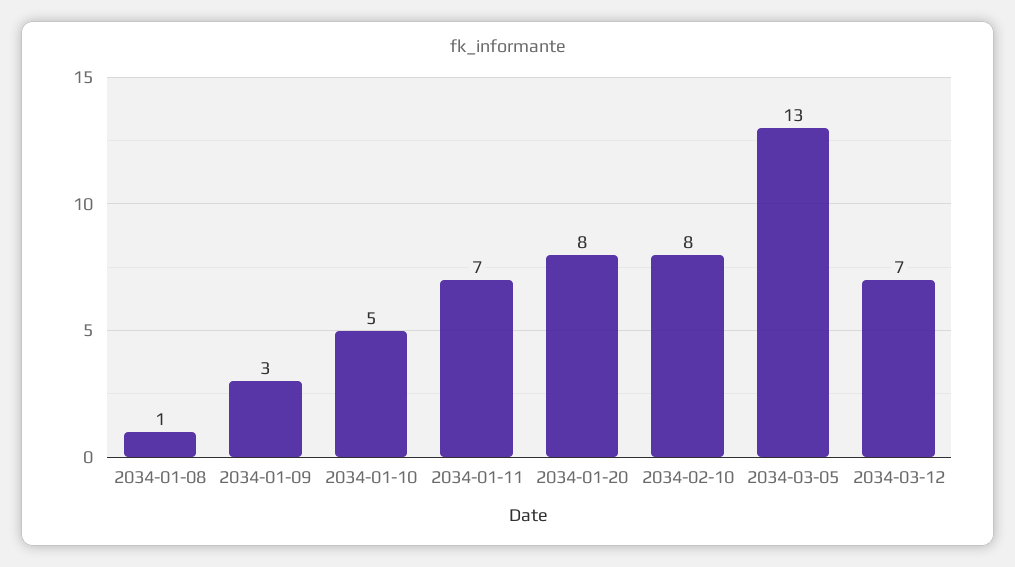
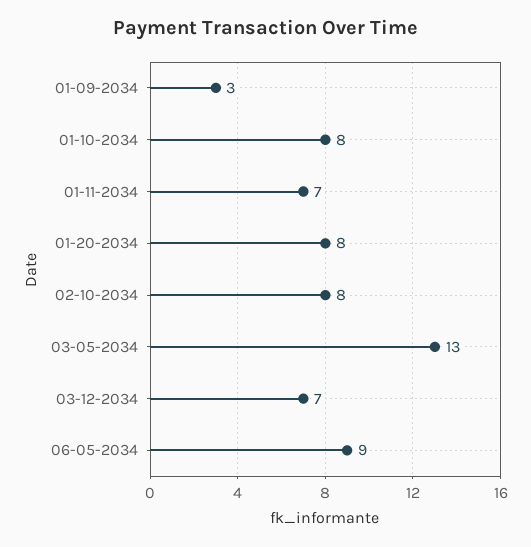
2034-01-08: 1 -> none
2034-01-10: 5 -> 8
06-05-2034: none -> 9

